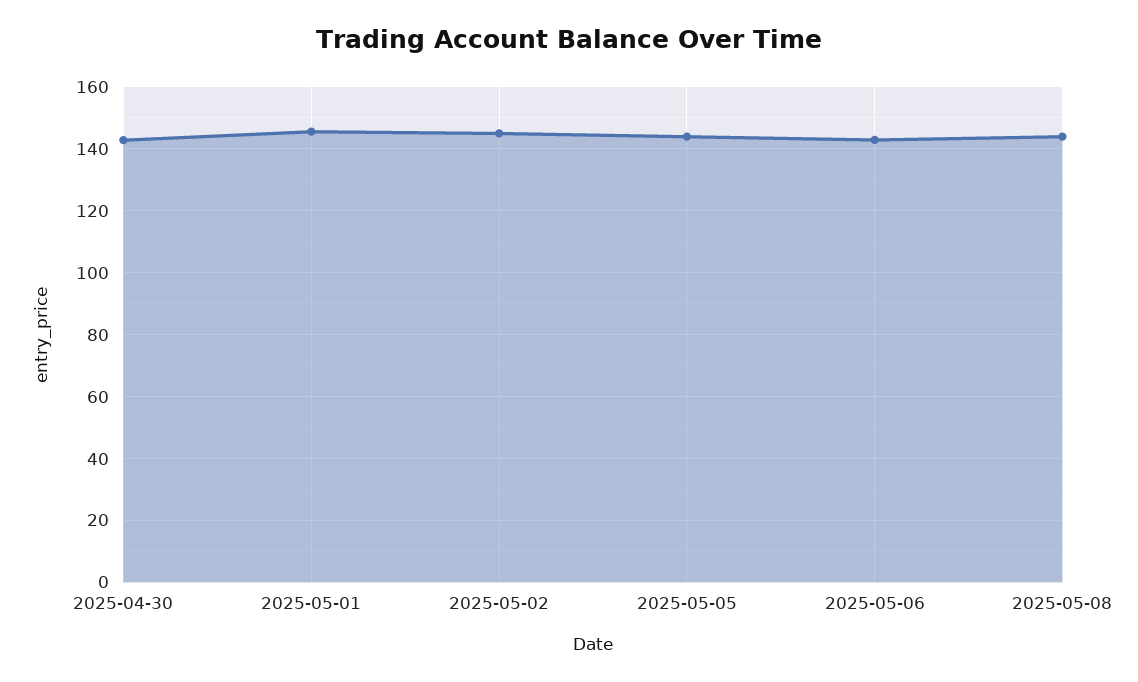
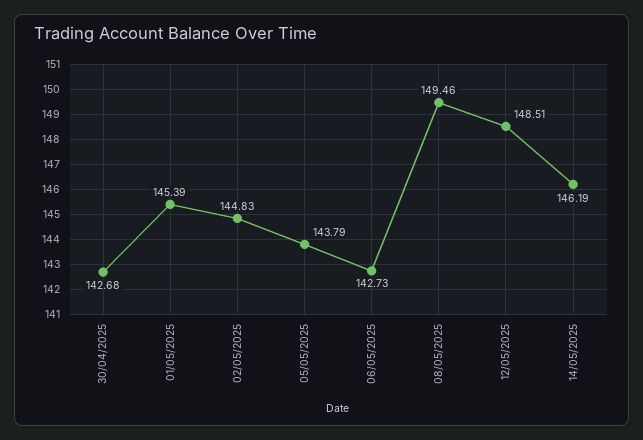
2025-05-08: 144 -> 149.46
12/05/2025: none -> 148.51
14/05/2025: none -> 146.19

